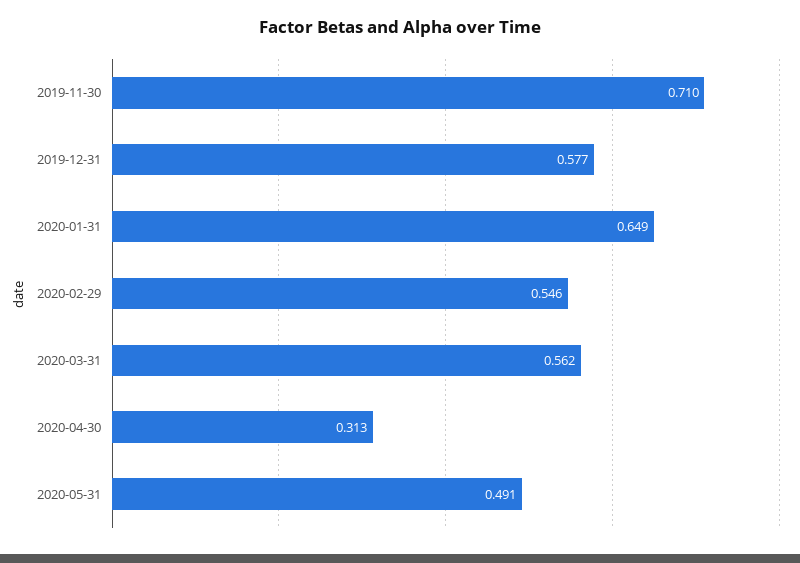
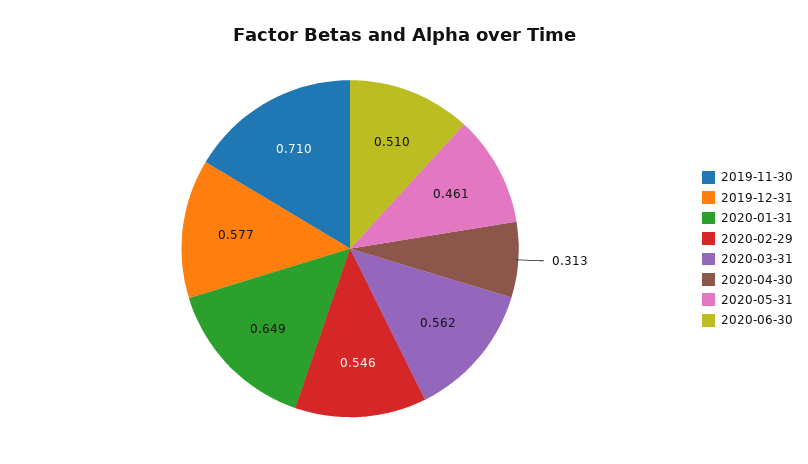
2020-05-31: 0.491 -> 0.461
2020-06-30: none -> 0.51

